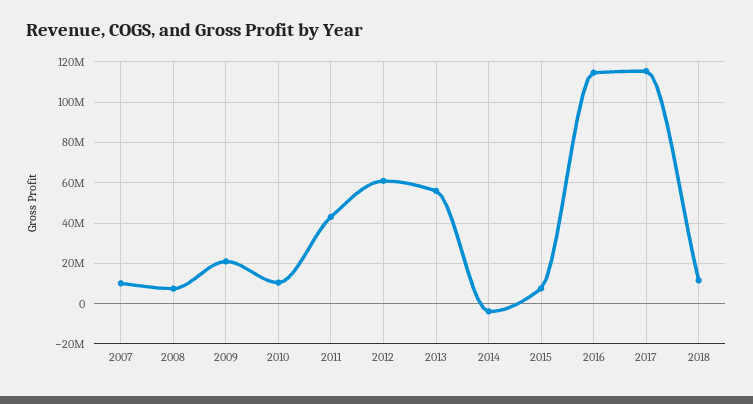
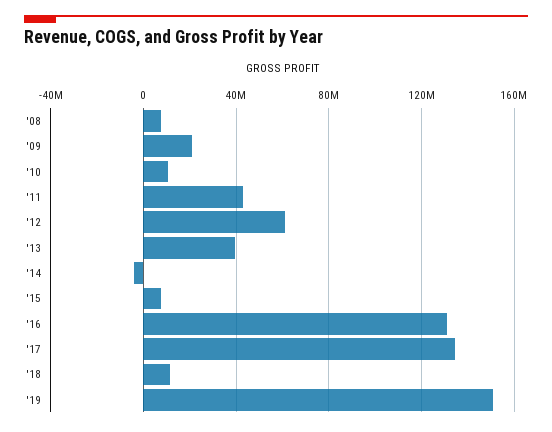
2007: 10000000 -> none
2013: 55000000 -> 40000000
2016: 115000000 -> 130000000
2017: 115000000 -> 135000000
'19: none -> 150000000

